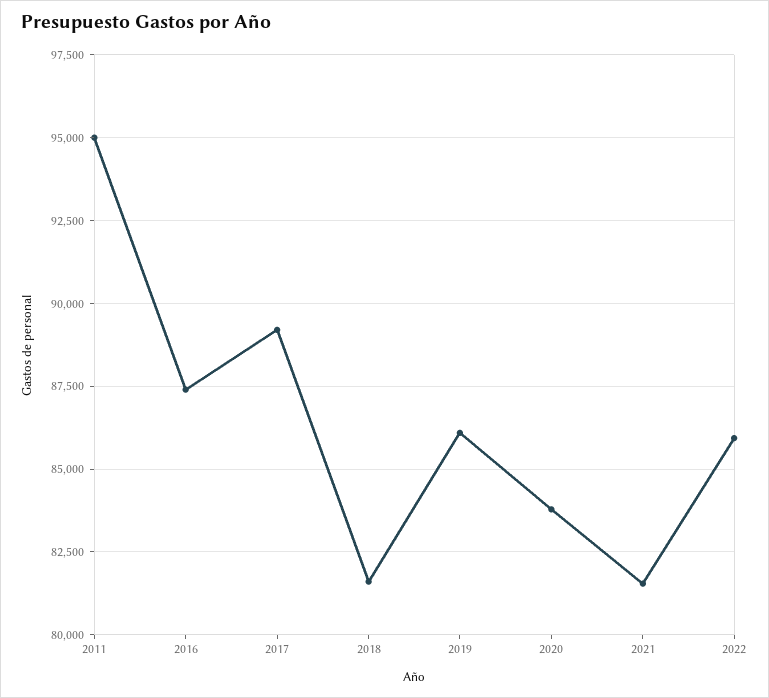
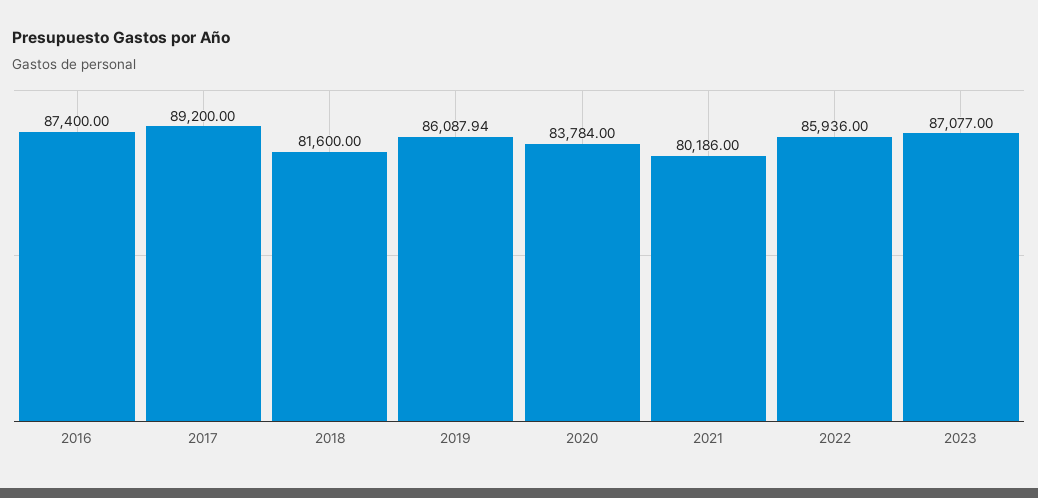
2011: 95000 -> none
2021: 81500 -> 80186
2023: none -> 87077

